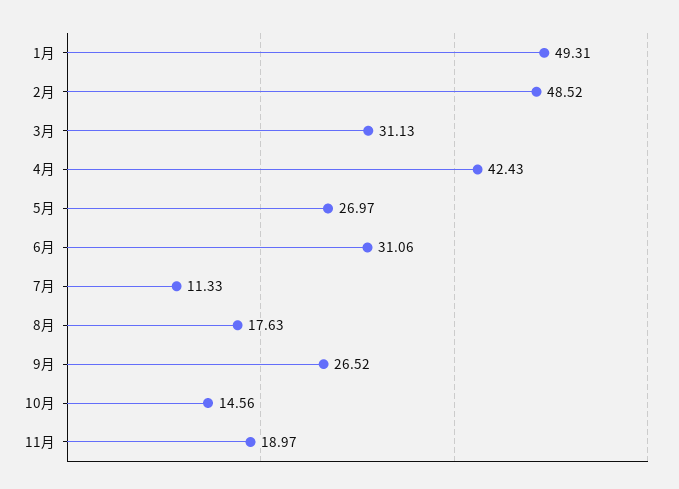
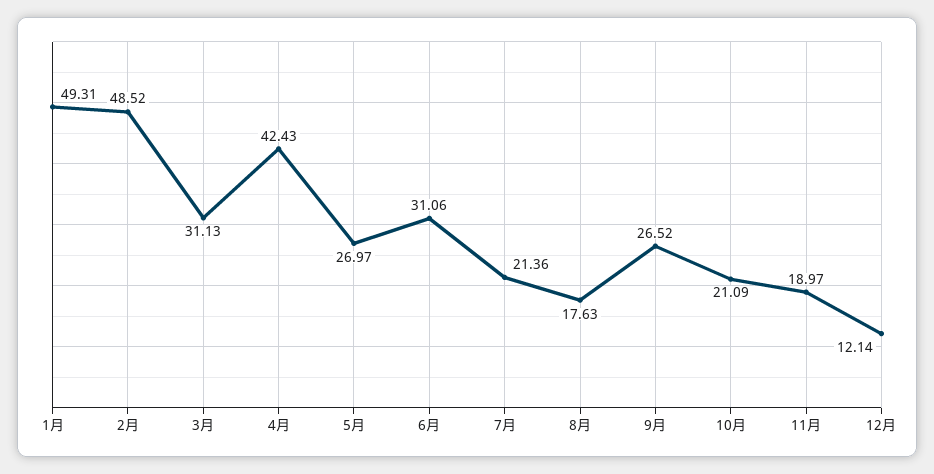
7月: 11.33 -> 21.36
10月: 14.56 -> 21.09
12月: none -> 12.14

